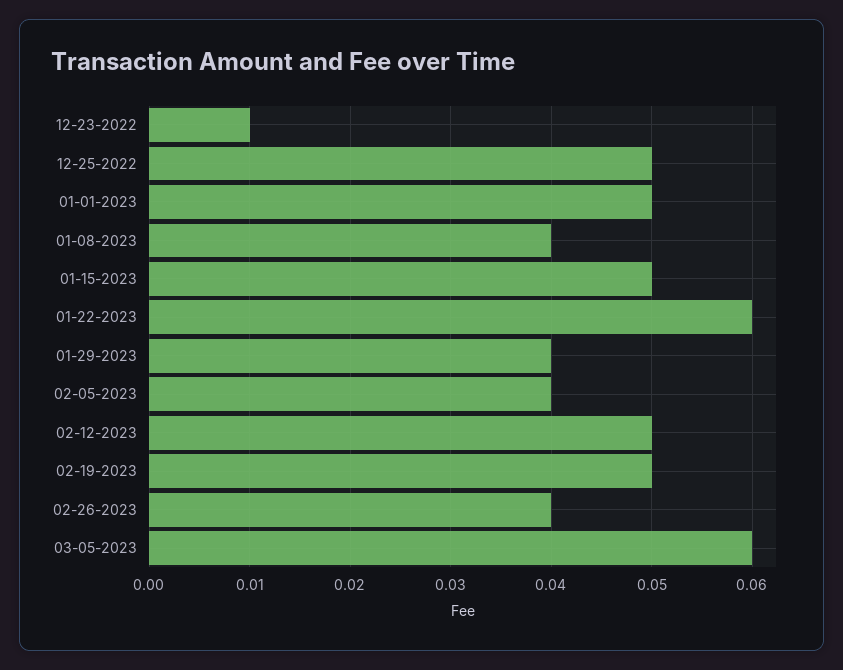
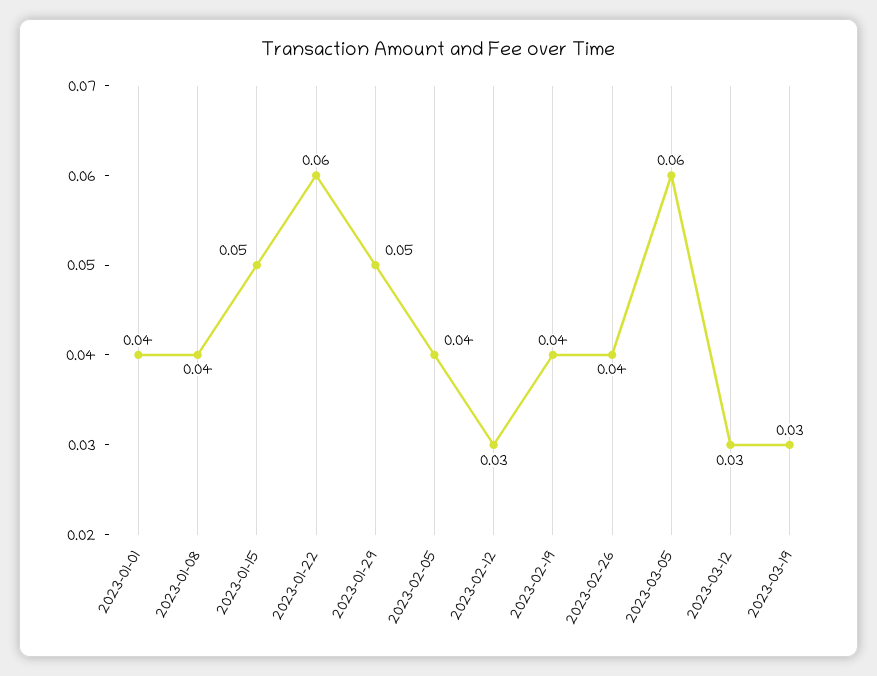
12-23-2022: 0.01 -> none
12-25-2022: 0.05 -> none
01-01-2023: 0.05 -> 0.04
01-29-2023: 0.04 -> 0.05
02-12-2023: 0.05 -> 0.03
02-19-2023: 0.05 -> 0.04
2023-03-12: none -> 0.03
2023-03-19: none -> 0.03

